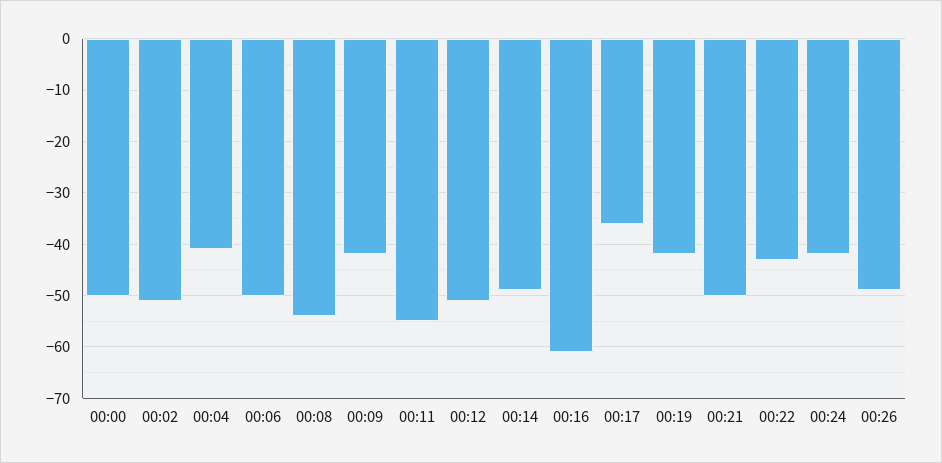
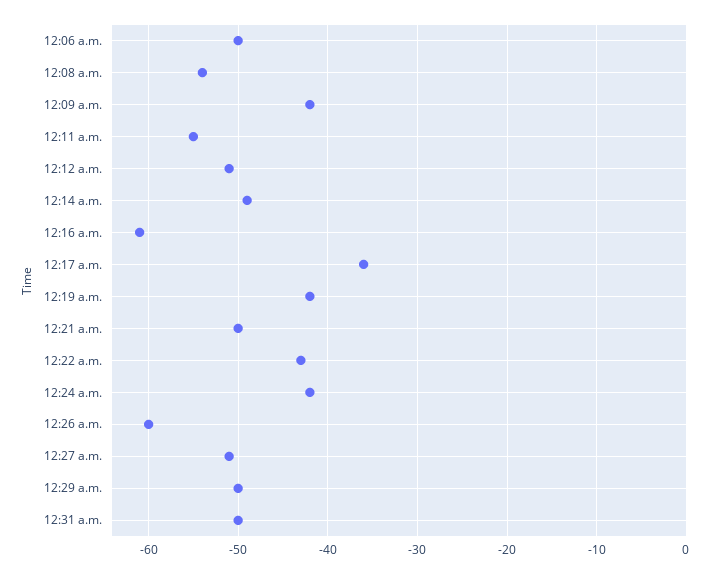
00:00: -50 -> none
00:02: -50 -> none
00:04: -40 -> none
00:26: -50 -> -60
12:27 a.m.: none -> -51
12:29 a.m.: none -> -50
12:31 a.m.: none -> -50

